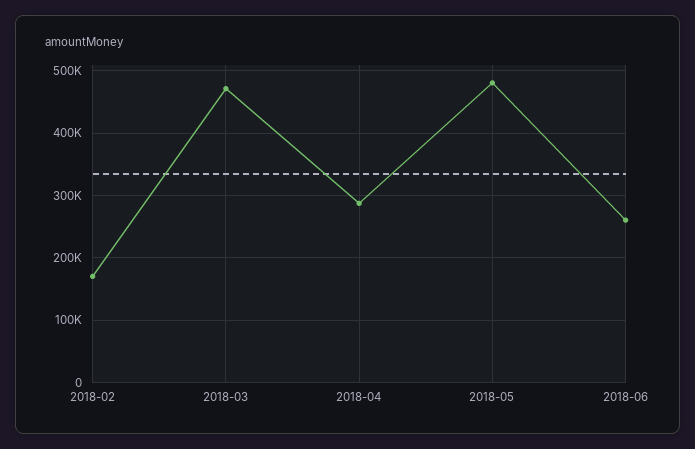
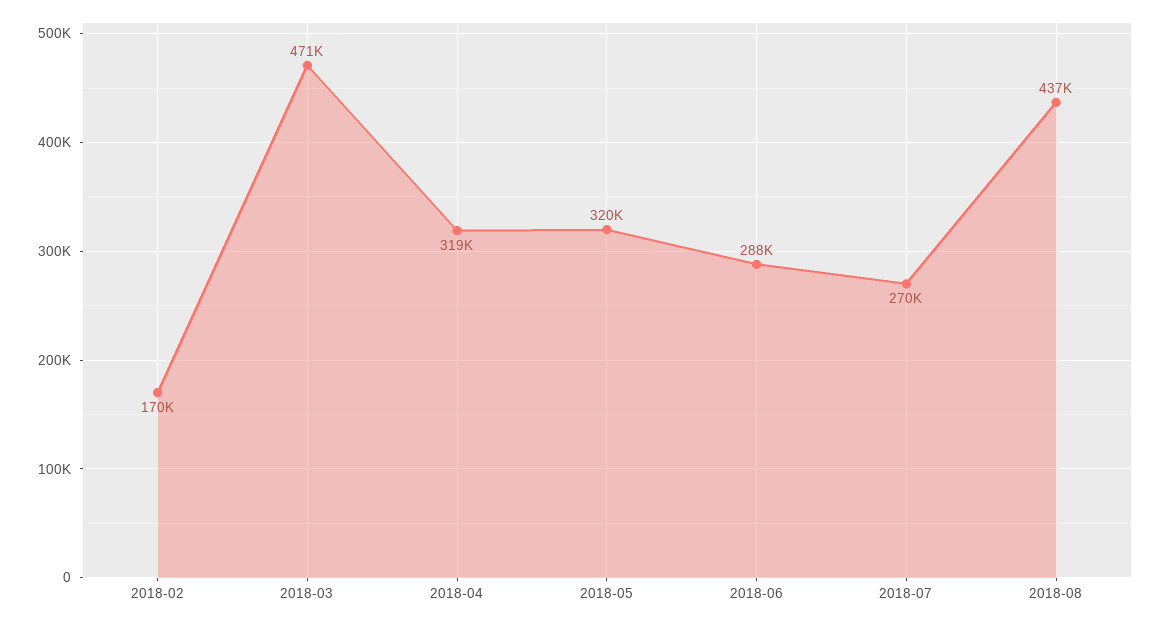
2018-04: 290000 -> 319000
2018-05: 480000 -> 320000
2018-06: 260000 -> 288000
2018-07: none -> 270000
2018-08: none -> 437000

